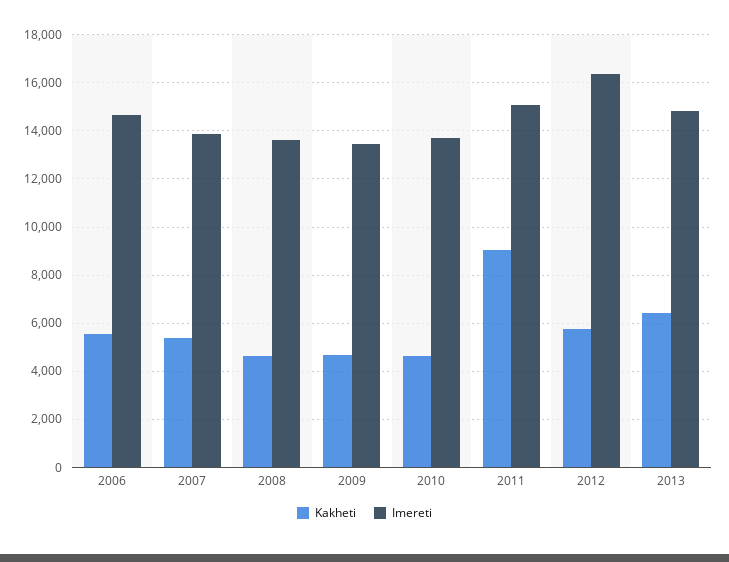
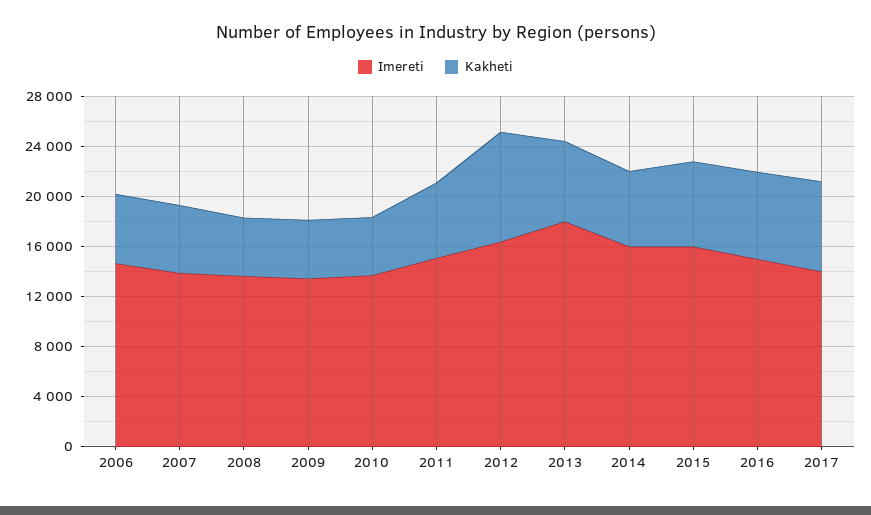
Kakheti, 2011: 9000 -> 6000
Kakheti, 2012: 5750 -> 9000
Imereti, 2013: 14750 -> 18000
Imereti, 2014: none -> 16000
Kakheti, 2014: none -> 6000
Imereti, 2015: none -> 16000
Kakheti, 2015: none -> 7000
Imereti, 2016: none -> 15000
Kakheti, 2016: none -> 7000
Imereti, 2017: none -> 14000
Kakheti, 2017: none -> 7000

